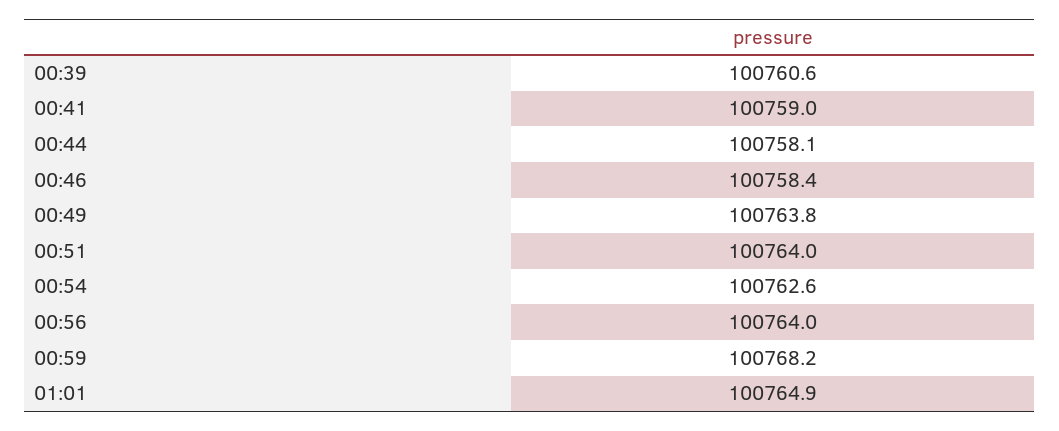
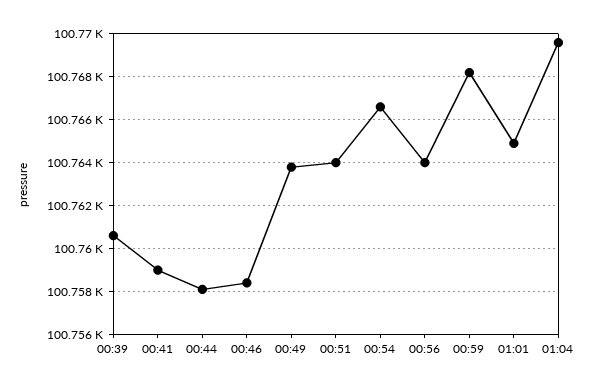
00:54: 100762.6 -> 100766.5
01:04: none -> 100769.5

